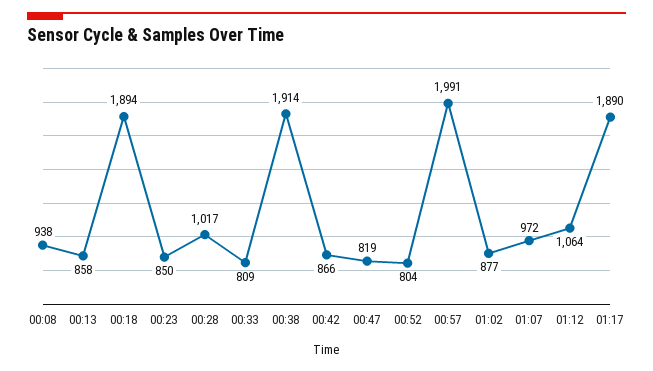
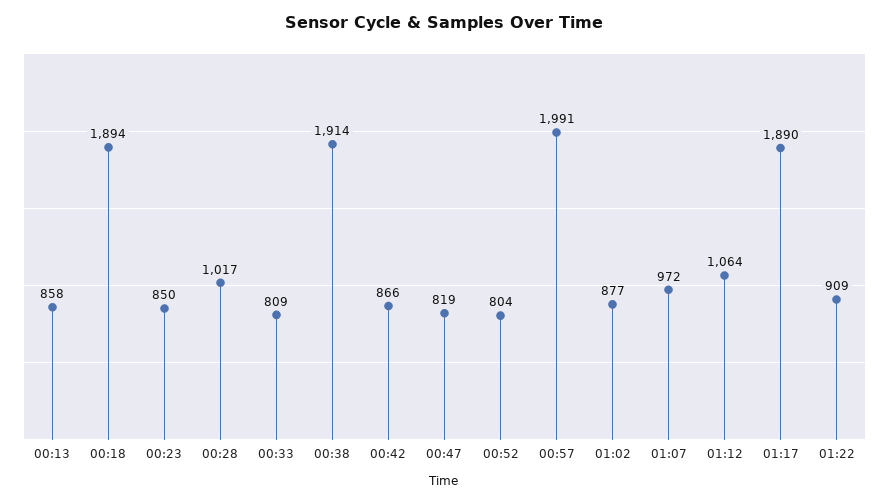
00:08: 938 -> none
01:22: none -> 909

